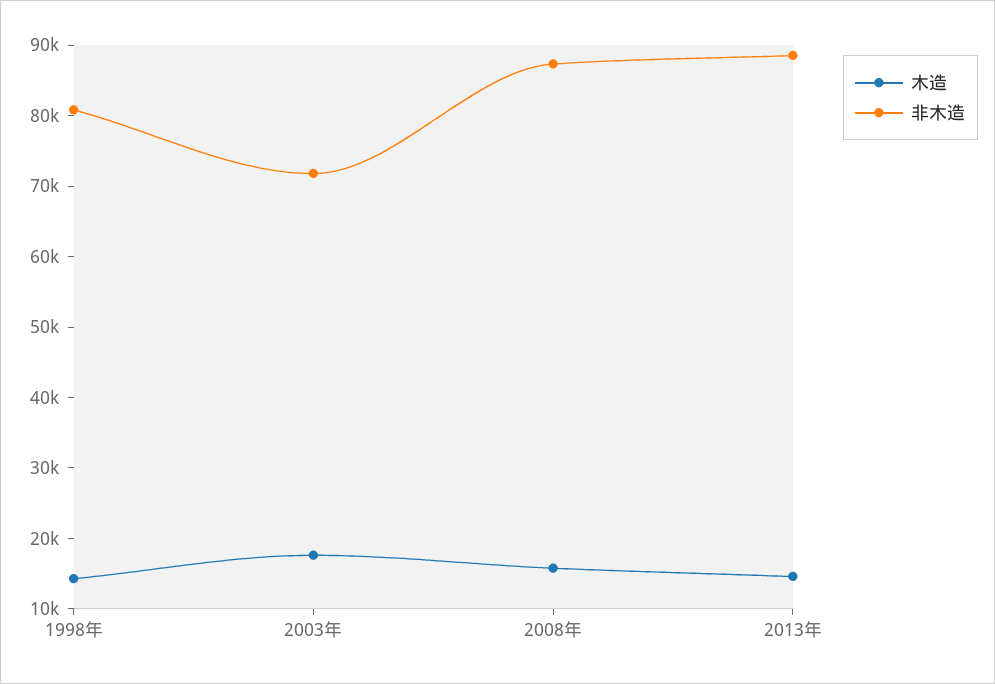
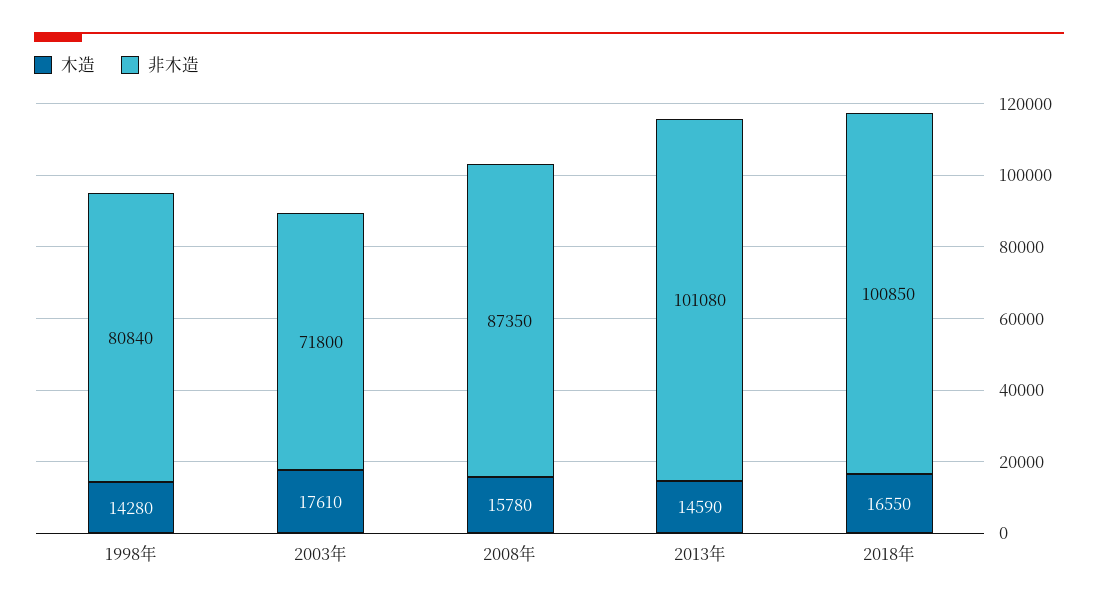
非木造, 2013年: 88000 -> 101080
木造, 2018年: none -> 16550
非木造, 2018年: none -> 100850

